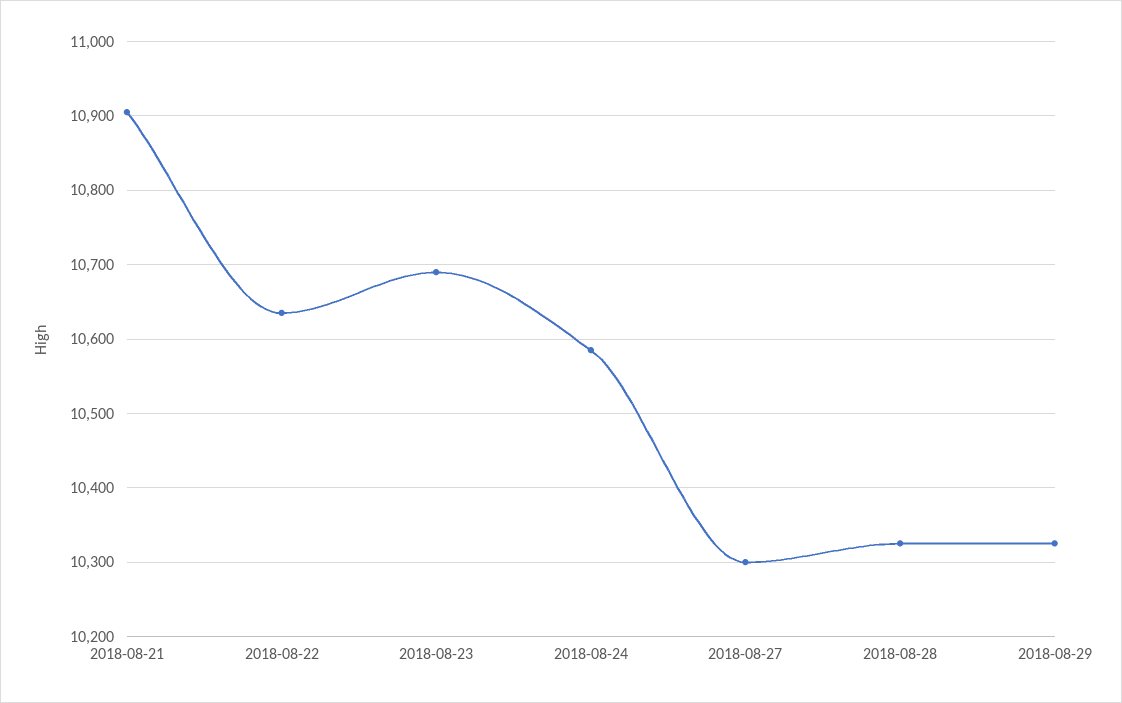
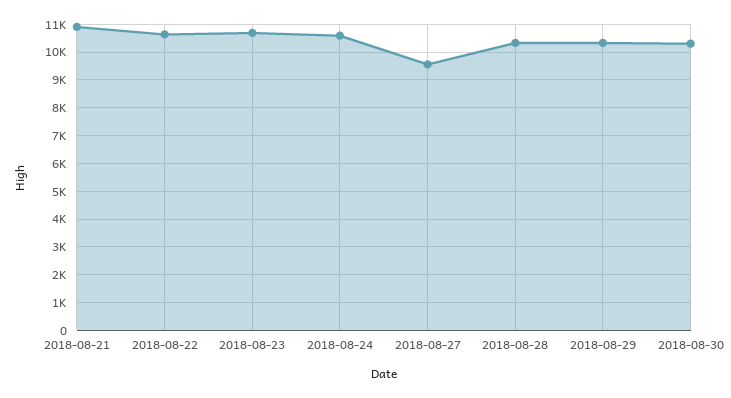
2018-08-27: 10300 -> 9500
2018-08-30: none -> 10250

